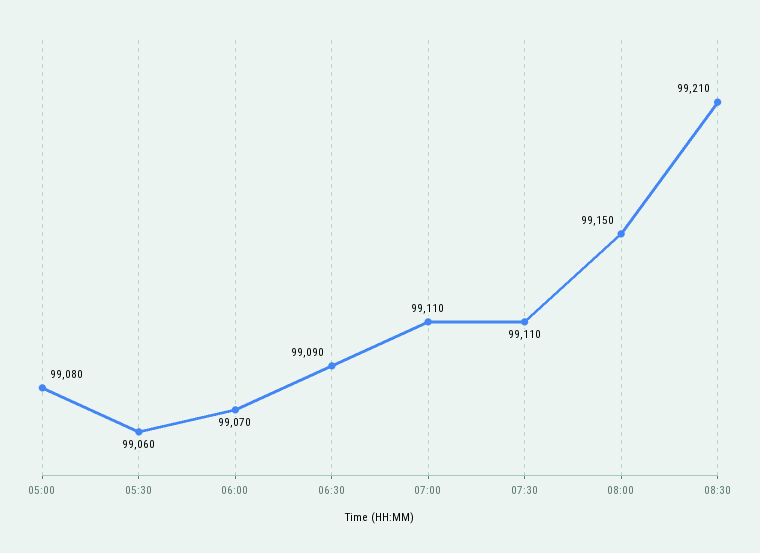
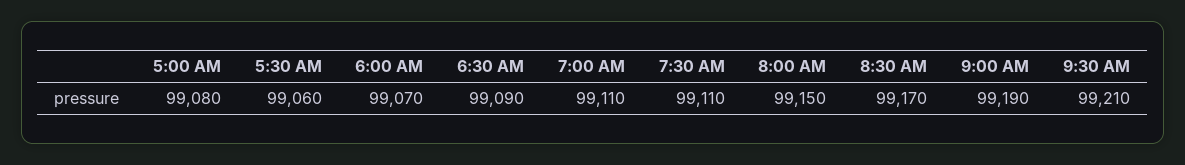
08:30: 99210 -> 99170
9:00 AM: none -> 99190
9:30 AM: none -> 99210

